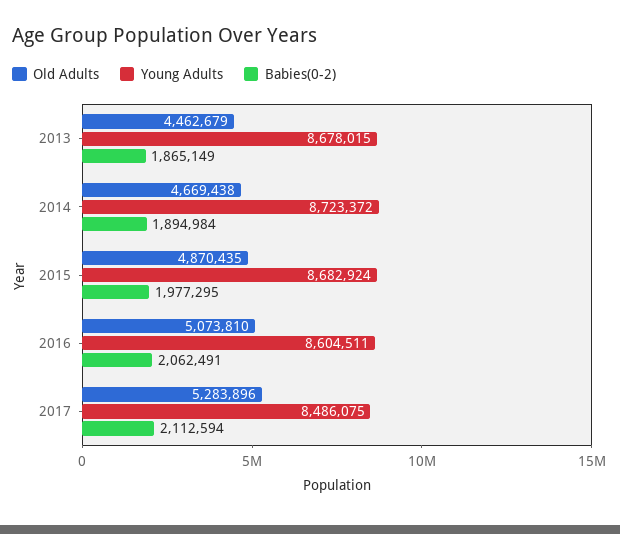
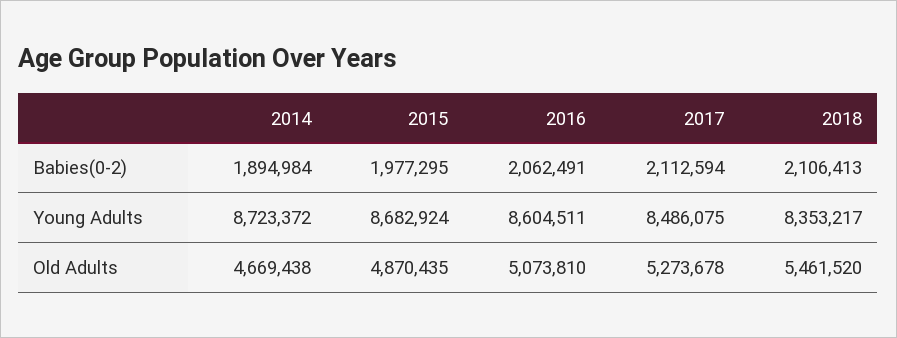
Old Adults, 2013: 4462679 -> none
Young Adults, 2013: 8678015 -> none
Babies(0-2), 2013: 1865149 -> none
Old Adults, 2017: 5283896 -> 5273678
Babies(0-2), 2018: none -> 2106413
Young Adults, 2018: none -> 8353217
Old Adults, 2018: none -> 5461520

